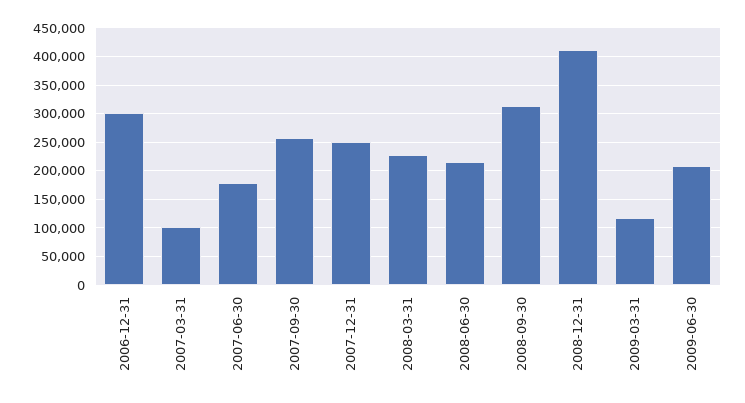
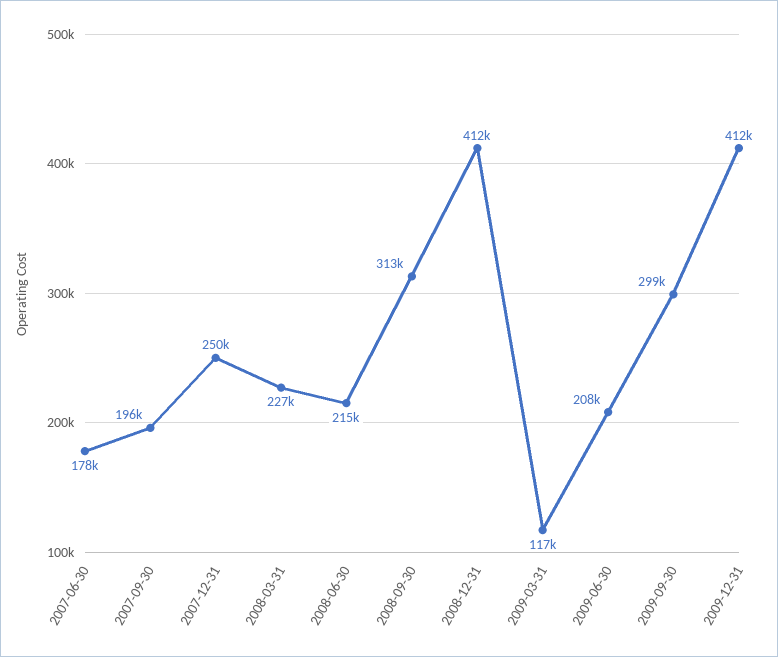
2006-12-31: 300000 -> none
2007-03-31: 100000 -> none
2007-09-30: 250000 -> 196000
2009-09-30: none -> 299000
2009-12-31: none -> 412000

